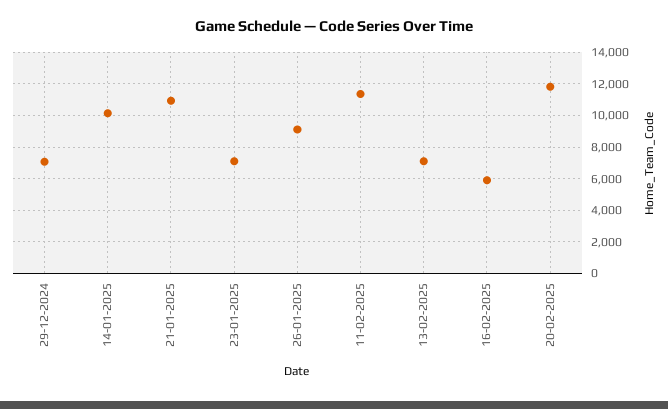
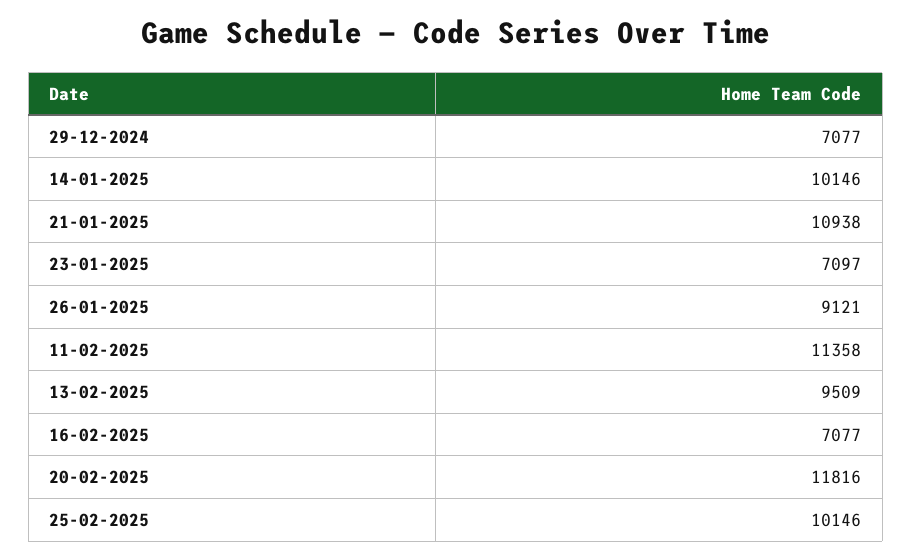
13-02-2025: 7000 -> 9509
16-02-2025: 6000 -> 7077
25-02-2025: none -> 10146

